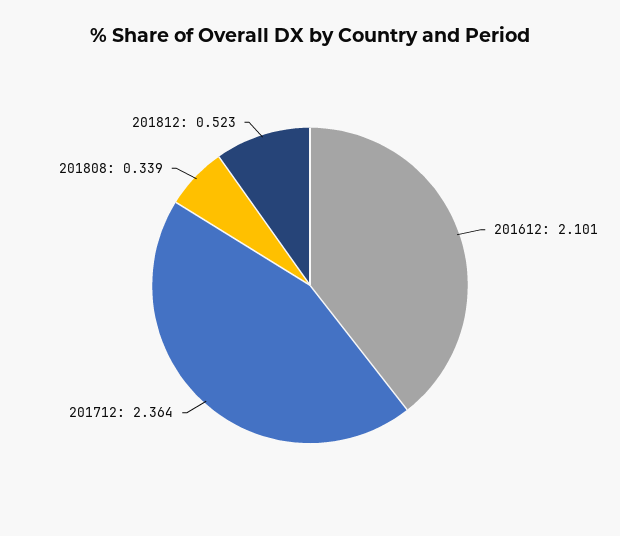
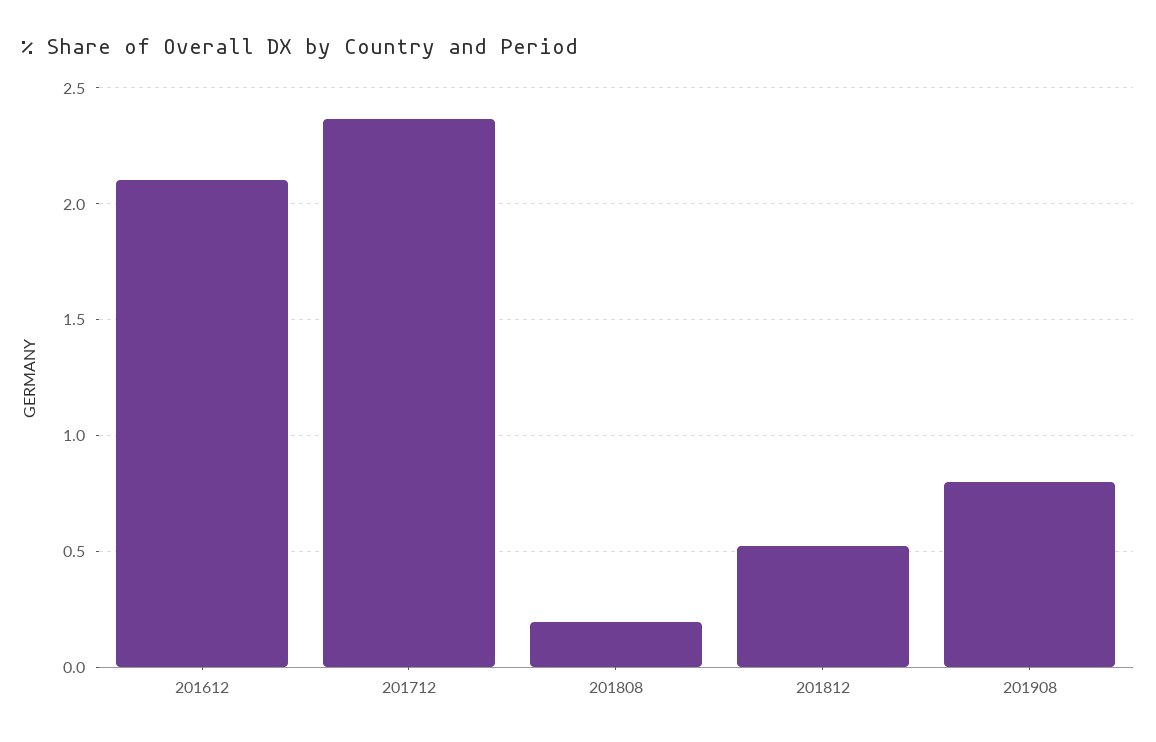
201808: 0.339 -> 0.2
201908: none -> 0.8

